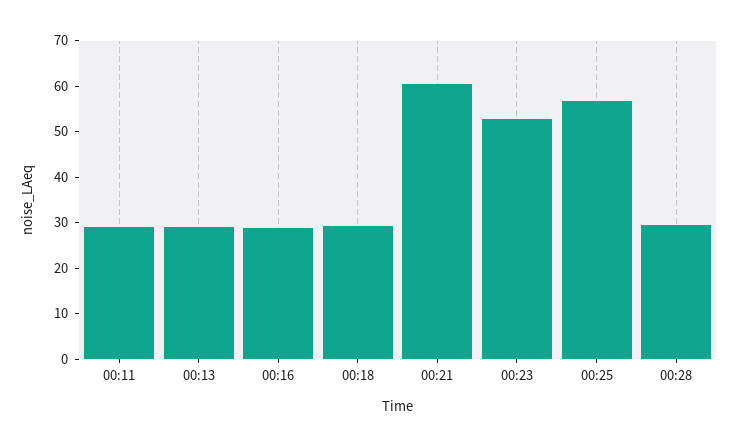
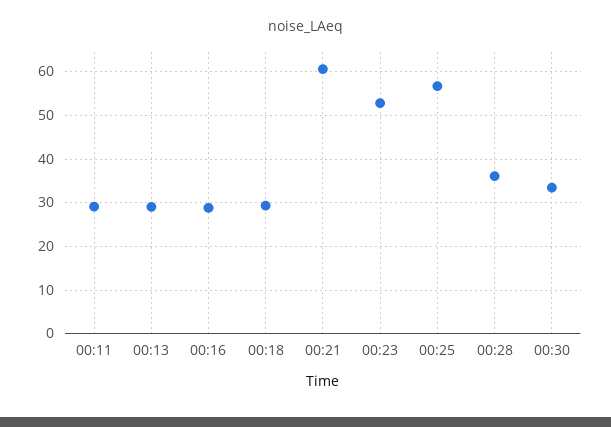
00:28: 30 -> 36
00:30: none -> 34

